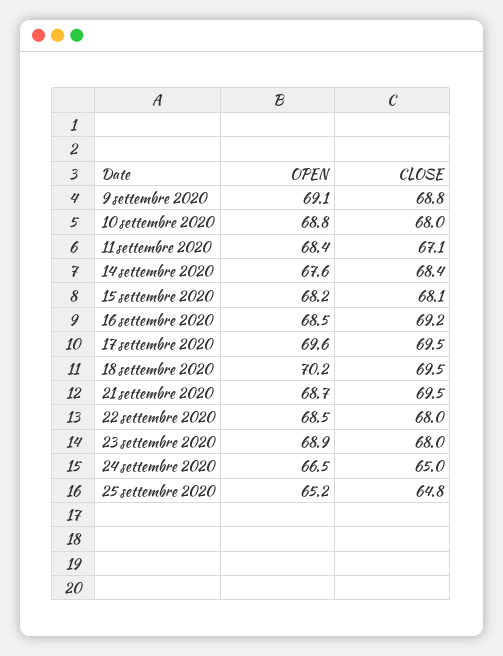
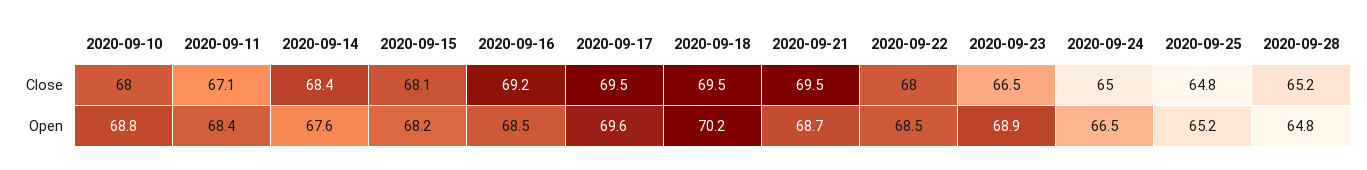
OPEN, 9 settembre 2020: 69.1 -> none
CLOSE, 9 settembre 2020: 68.8 -> none
CLOSE, 23 settembre 2020: 68 -> 66.5
CLOSE, 2020-09-28: none -> 65.2
OPEN, 2020-09-28: none -> 64.8

